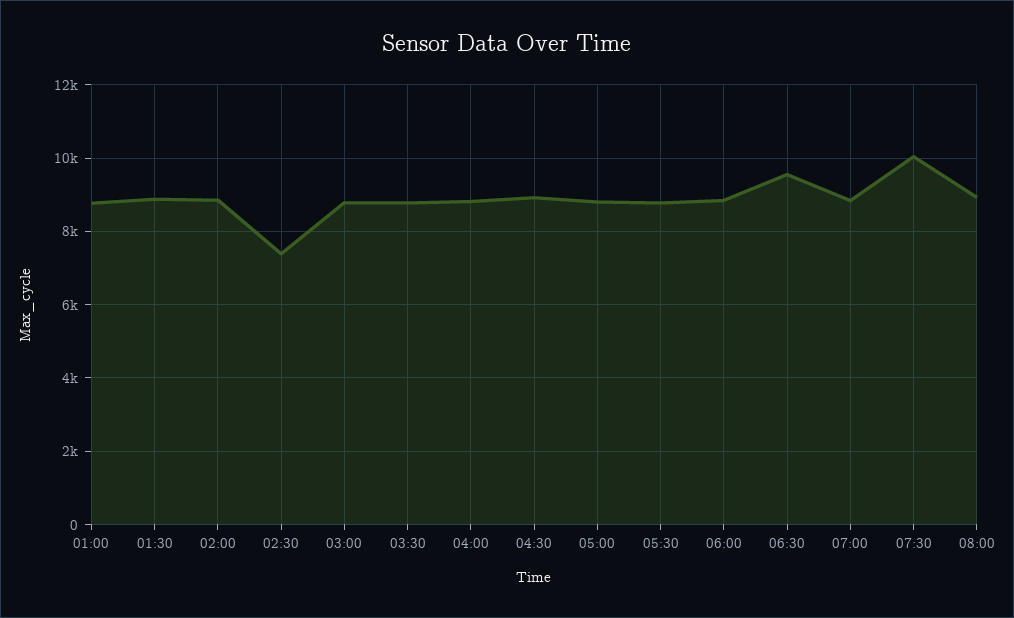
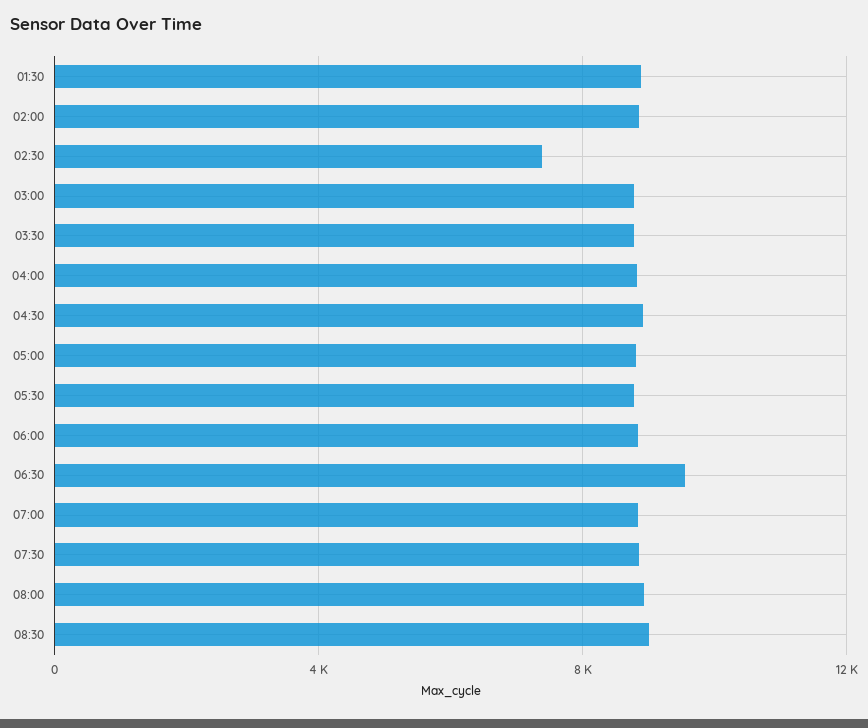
01:00: 8800 -> none
07:30: 10000 -> 9000
08:30: none -> 9000

